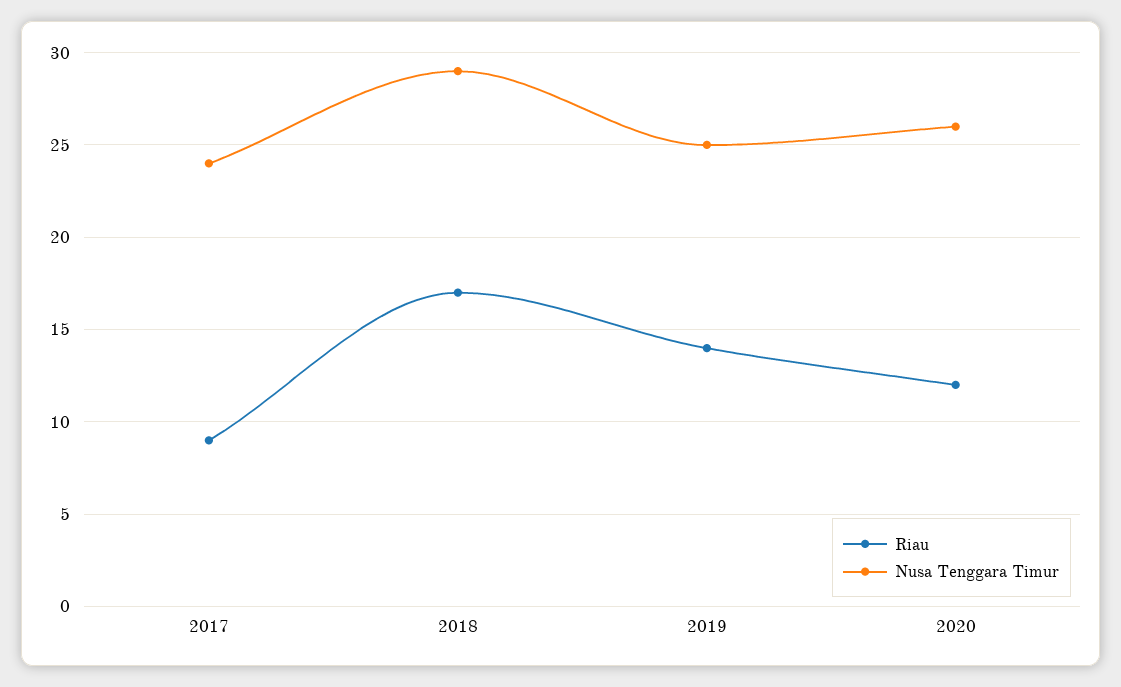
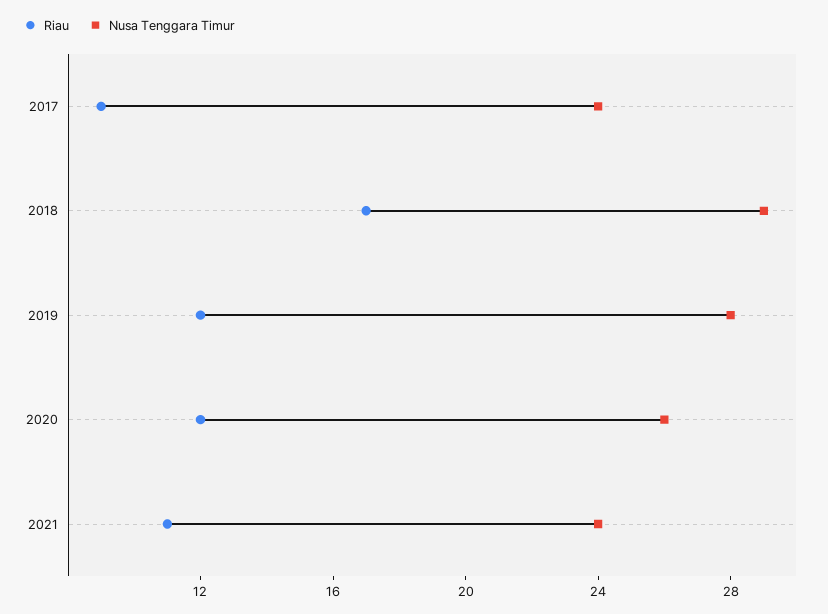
Riau, 2019: 14 -> 12
Nusa Tenggara Timur, 2019: 25 -> 28
Riau, 2021: none -> 11
Nusa Tenggara Timur, 2021: none -> 24

